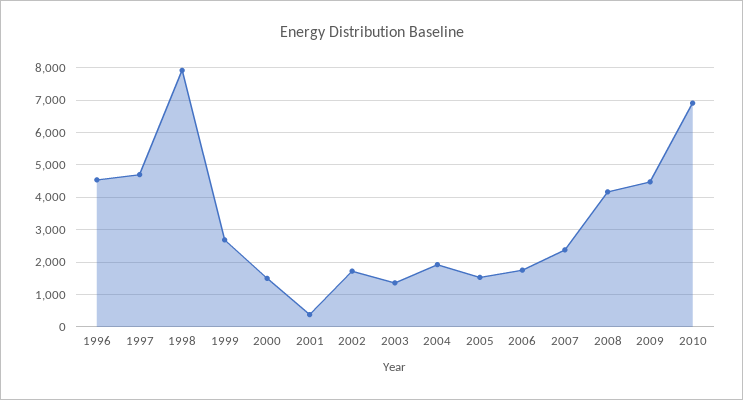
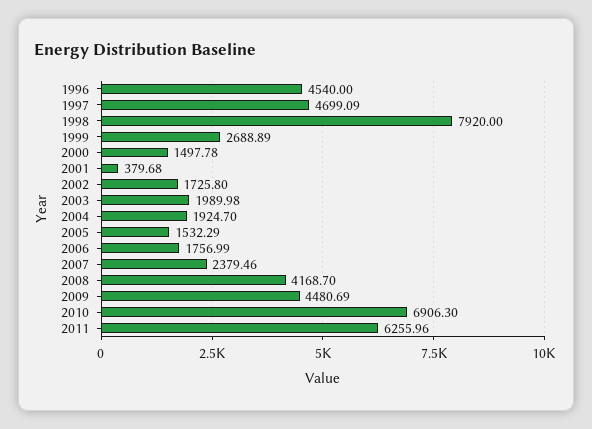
2003: 1400 -> 1989.98
2011: none -> 6255.96

